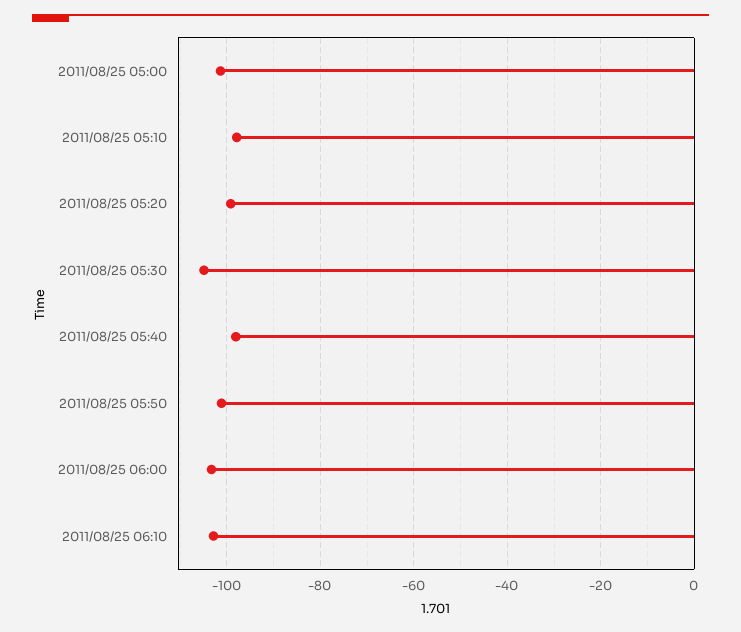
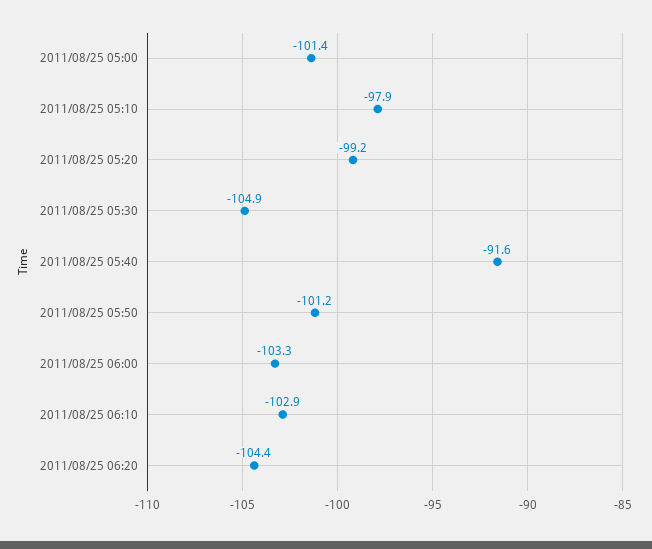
2011/08/25 05:40: -98 -> -91.6
2011/08/25 06:20: none -> -104.4

